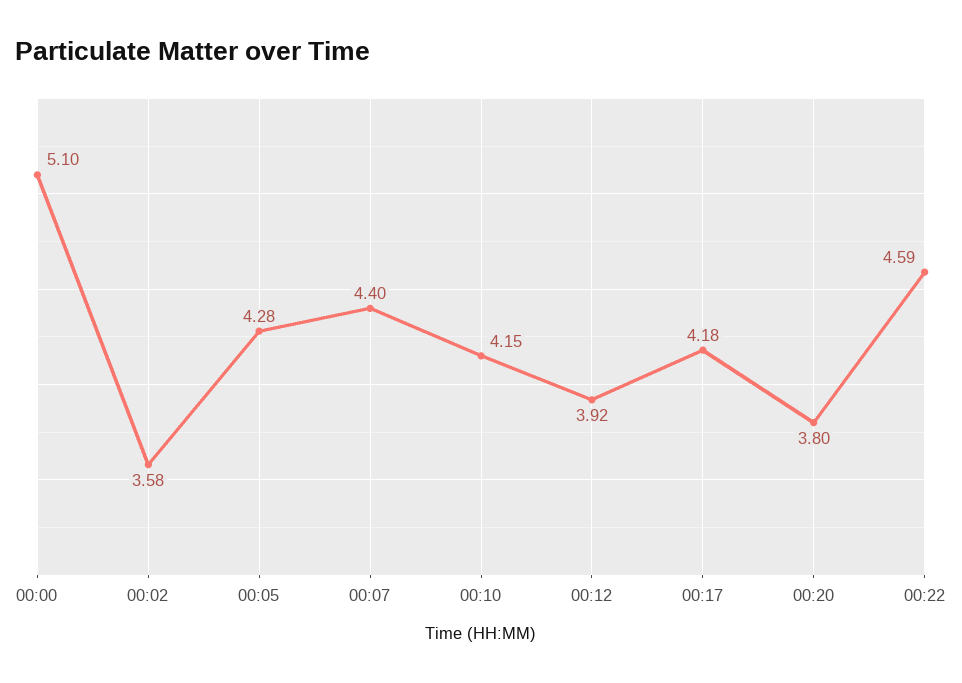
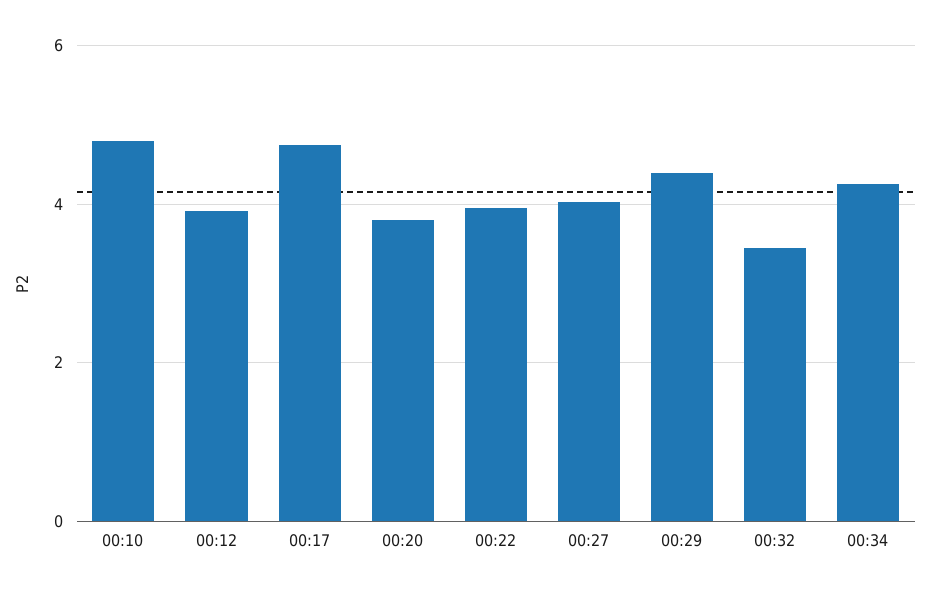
00:00: 5.1 -> none
00:02: 3.58 -> none
00:05: 4.28 -> none
00:07: 4.4 -> none
00:10: 4.15 -> 4.8
00:17: 4.18 -> 4.8
00:22: 4.59 -> 4
00:27: none -> 4
00:29: none -> 4.4
00:32: none -> 3.4
00:34: none -> 4.2

